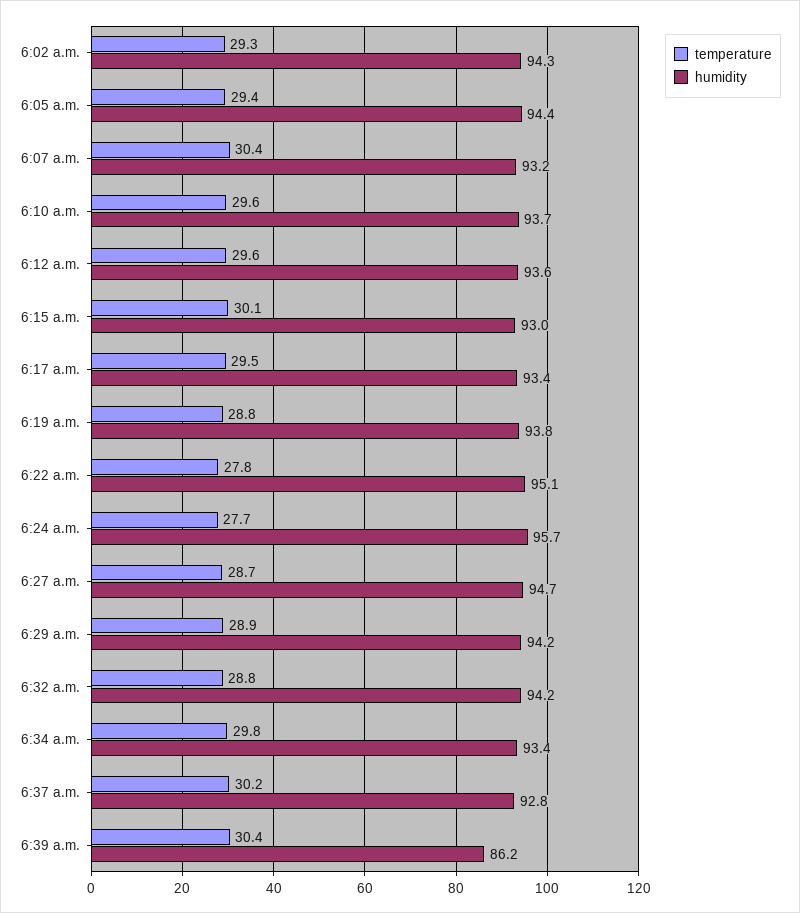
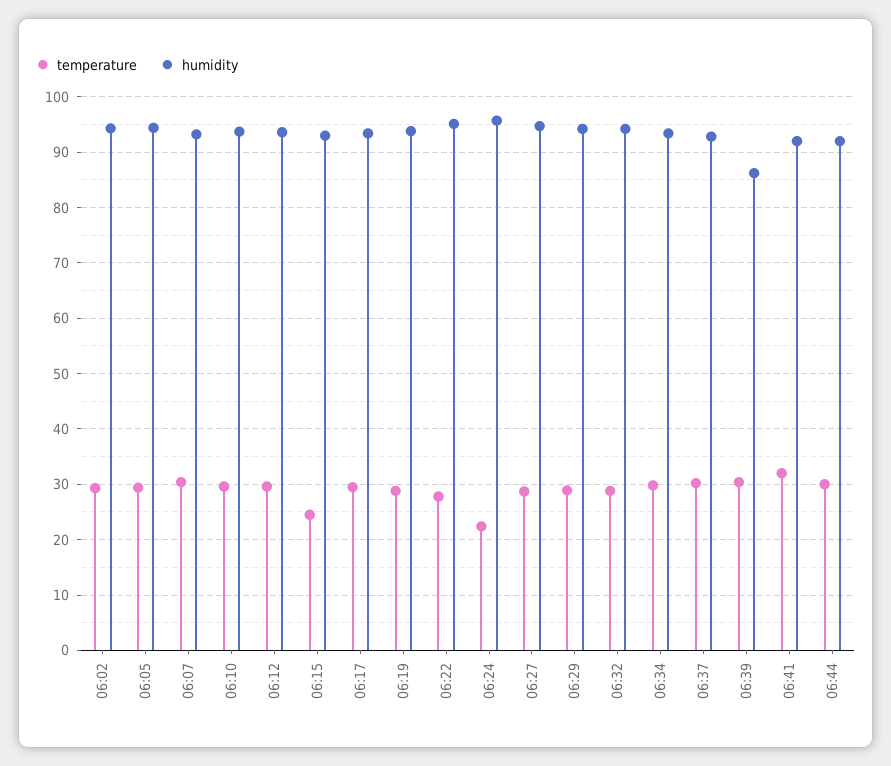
temperature, 6:15 a.m.: 30.1 -> 24
temperature, 6:24 a.m.: 27.7 -> 22
temperature, 06:41: none -> 32
humidity, 06:41: none -> 92
temperature, 06:44: none -> 30
humidity, 06:44: none -> 92

